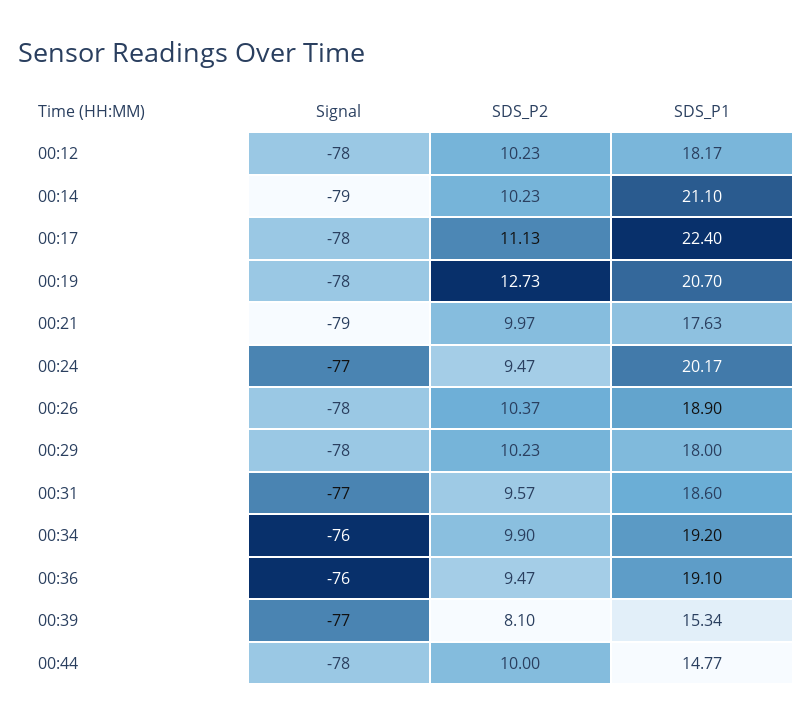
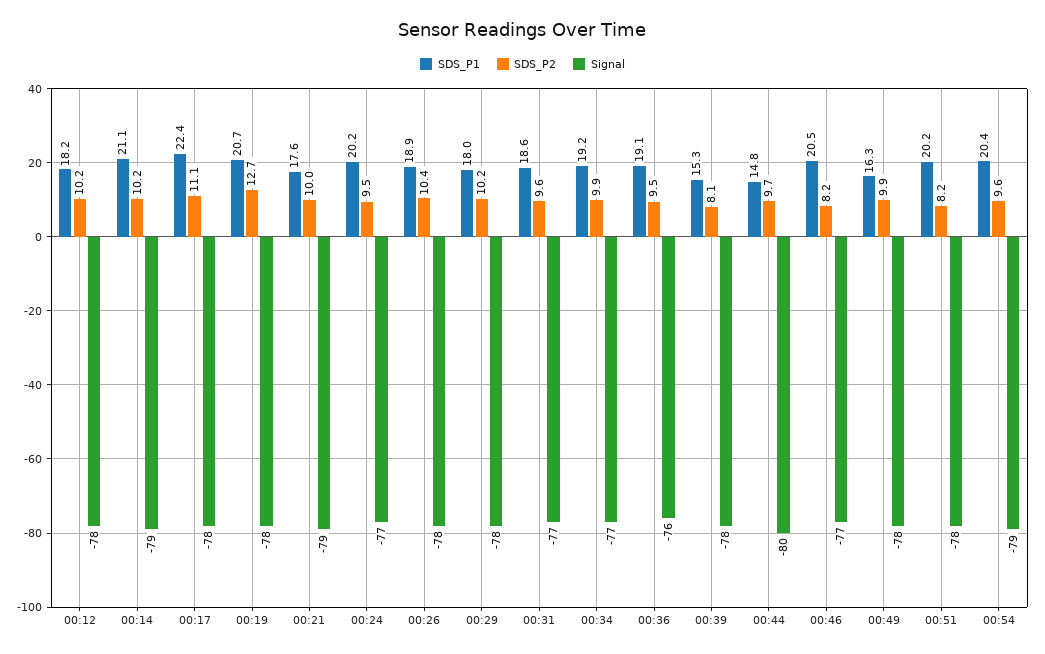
Signal, 00:34: -76 -> -77
Signal, 00:39: -77 -> -78
Signal, 00:44: -78 -> -80
SDS_P2, 00:44: 10 -> 9.7
SDS_P1, 00:46: none -> 20.5
SDS_P2, 00:46: none -> 8.2
Signal, 00:46: none -> -77
SDS_P1, 00:49: none -> 16.3
SDS_P2, 00:49: none -> 9.9
Signal, 00:49: none -> -78
SDS_P1, 00:51: none -> 20.2
SDS_P2, 00:51: none -> 8.2
Signal, 00:51: none -> -78
SDS_P1, 00:54: none -> 20.4
SDS_P2, 00:54: none -> 9.6
Signal, 00:54: none -> -79

